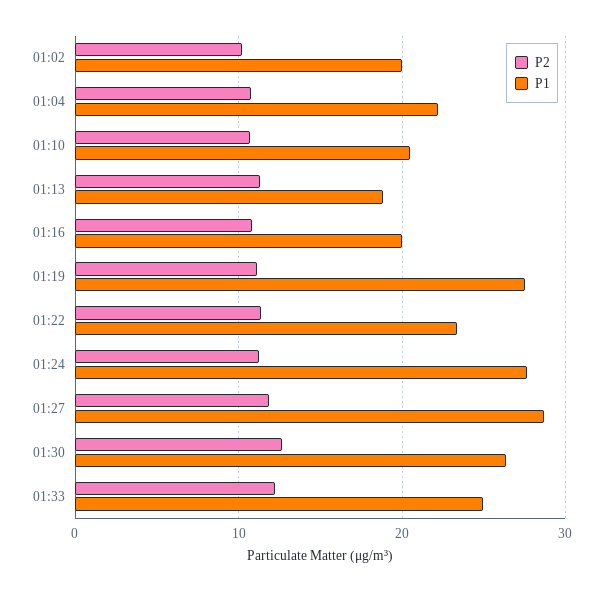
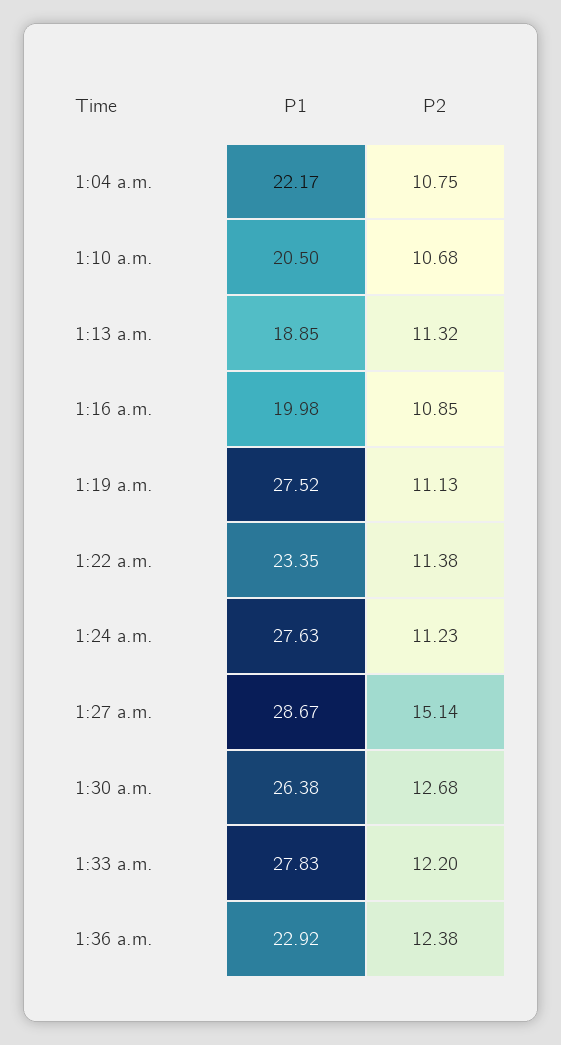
P2, 01:02: 10 -> none
P1, 01:02: 20 -> none
P2, 01:27: 12 -> 15.14
P1, 01:33: 25 -> 27.83
P1, 1:36 a.m.: none -> 22.92
P2, 1:36 a.m.: none -> 12.38

